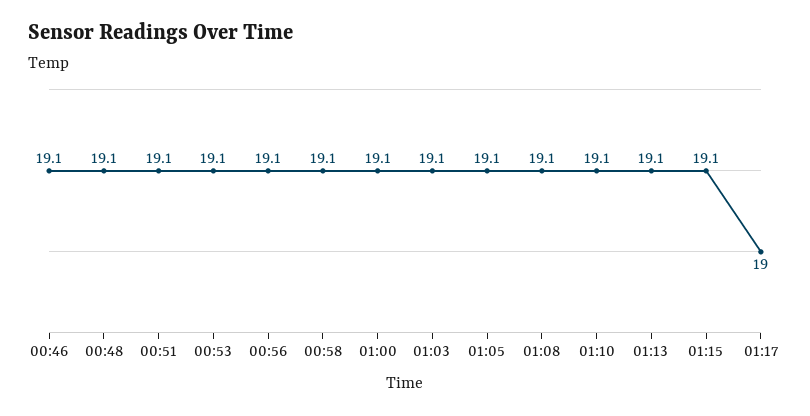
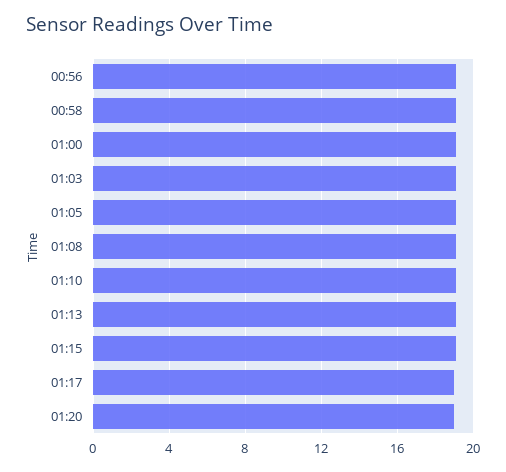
00:46: 19.1 -> none
00:48: 19.1 -> none
00:51: 19.1 -> none
00:53: 19.1 -> none
01:20: none -> 19

